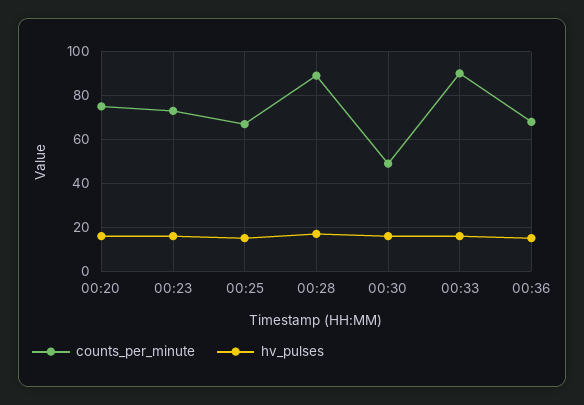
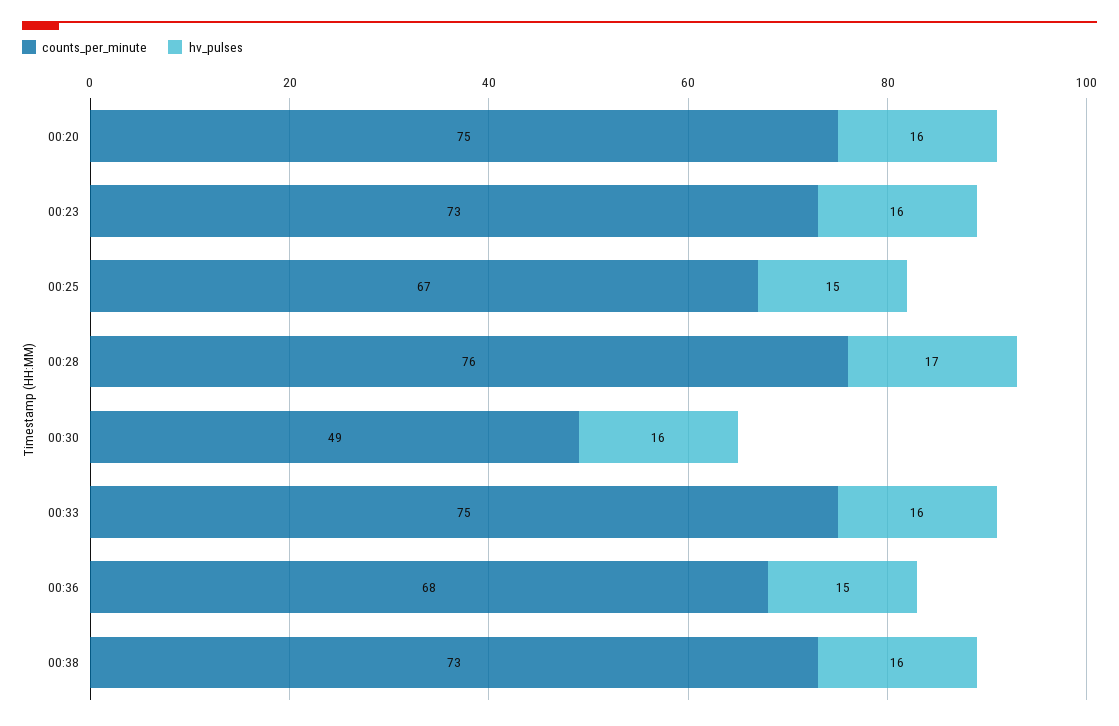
counts_per_minute, 00:28: 90 -> 76
counts_per_minute, 00:33: 90 -> 75
counts_per_minute, 00:38: none -> 73
hv_pulses, 00:38: none -> 16

